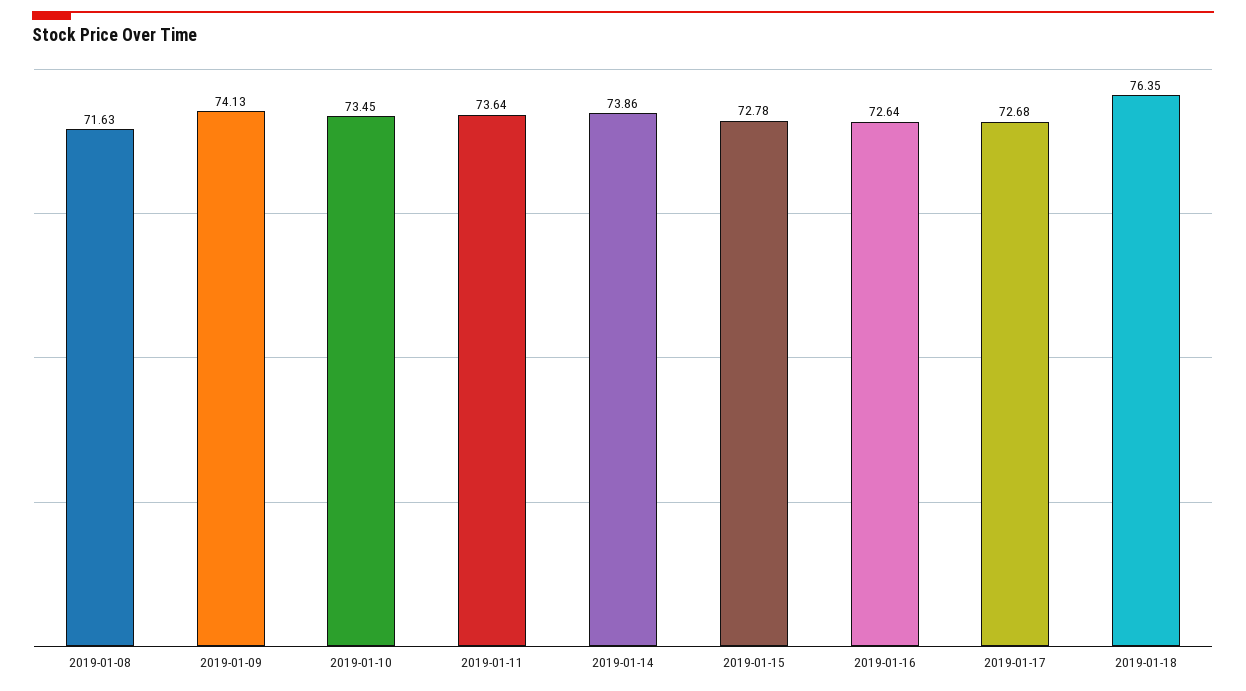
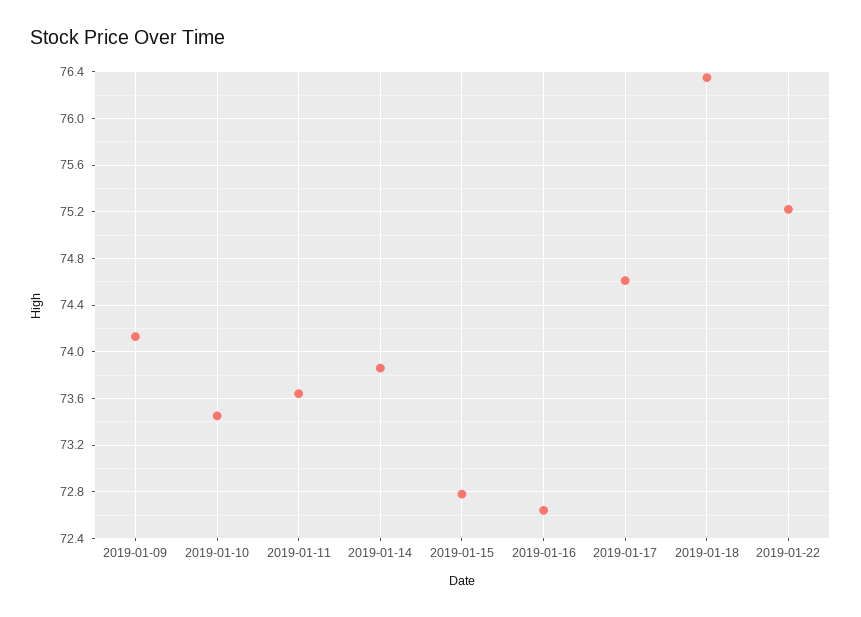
2019-01-08: 71.63 -> none
2019-01-17: 72.68 -> 74.6
2019-01-22: none -> 75.2

